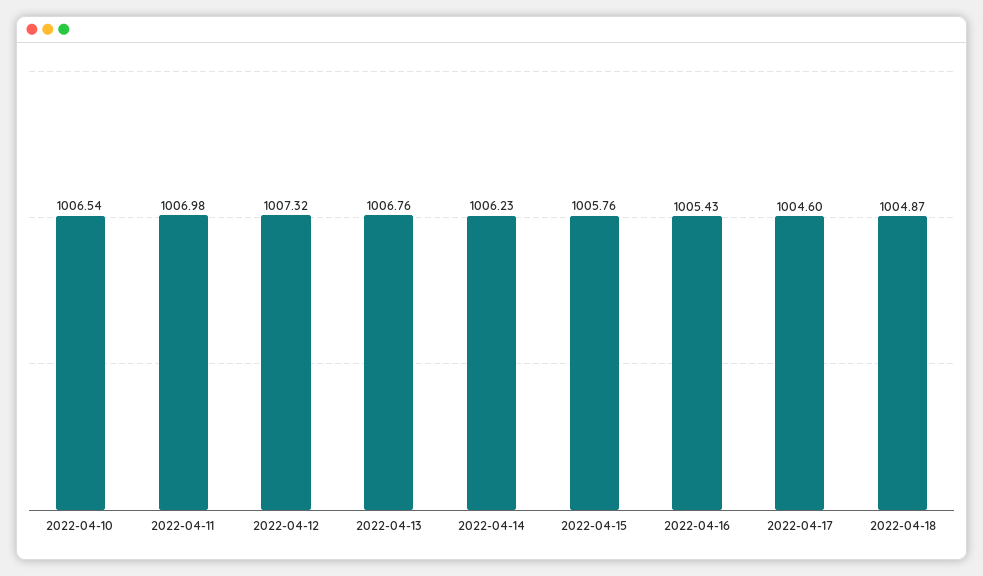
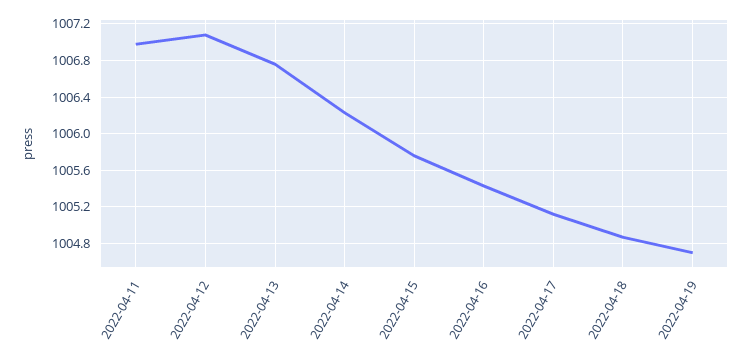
2022-04-10: 1006.54 -> none
2022-04-12: 1007.32 -> 1007.1
2022-04-17: 1004.6 -> 1005.1
2022-04-19: none -> 1004.7

